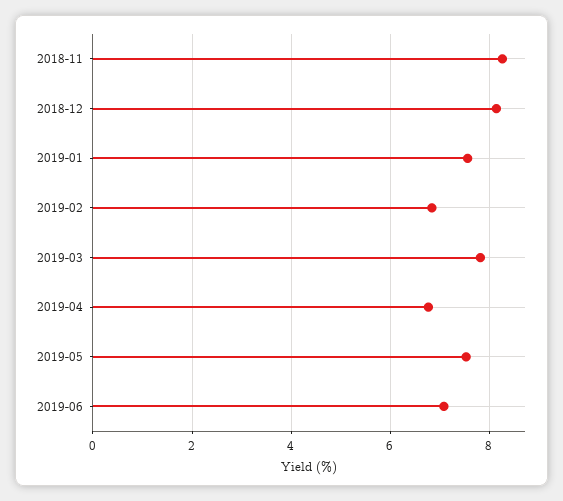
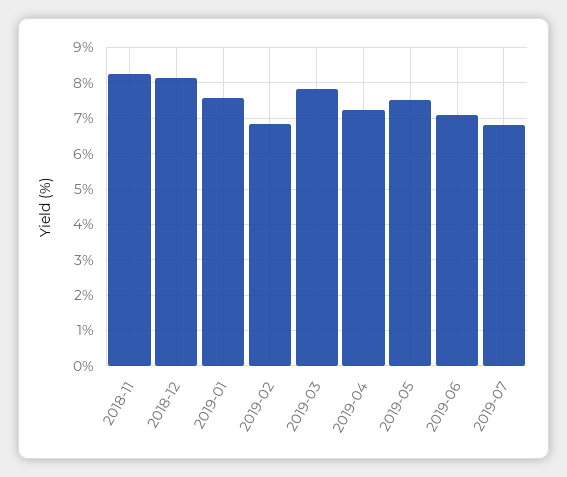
2019-04: 6.8 -> 7.2
2019-07: none -> 6.8

